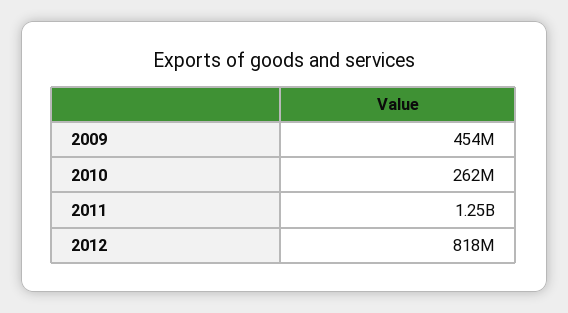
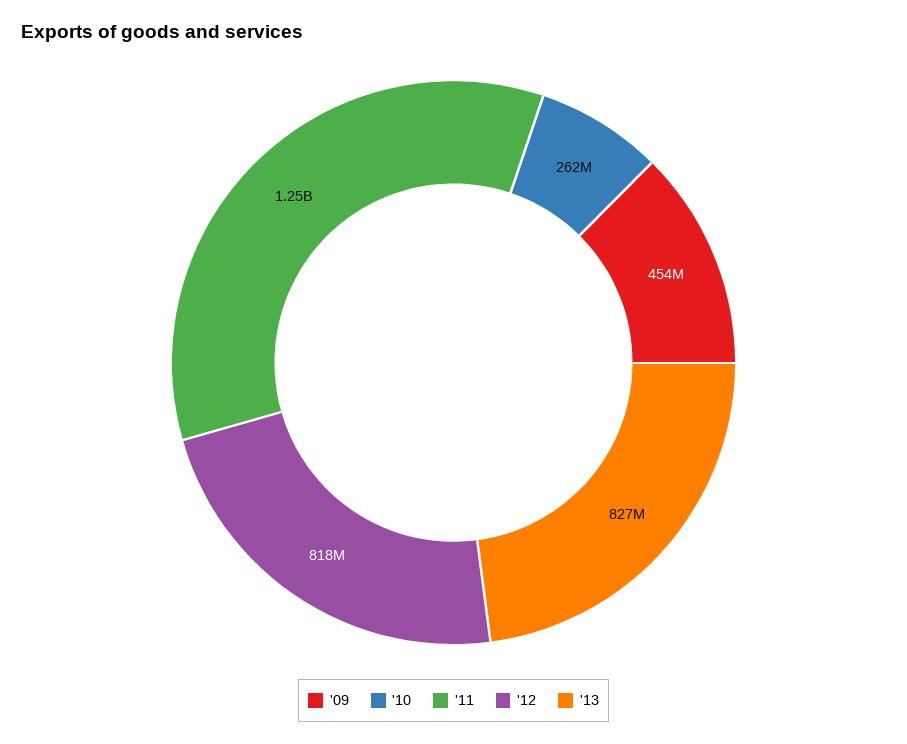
'13: none -> 827000000

